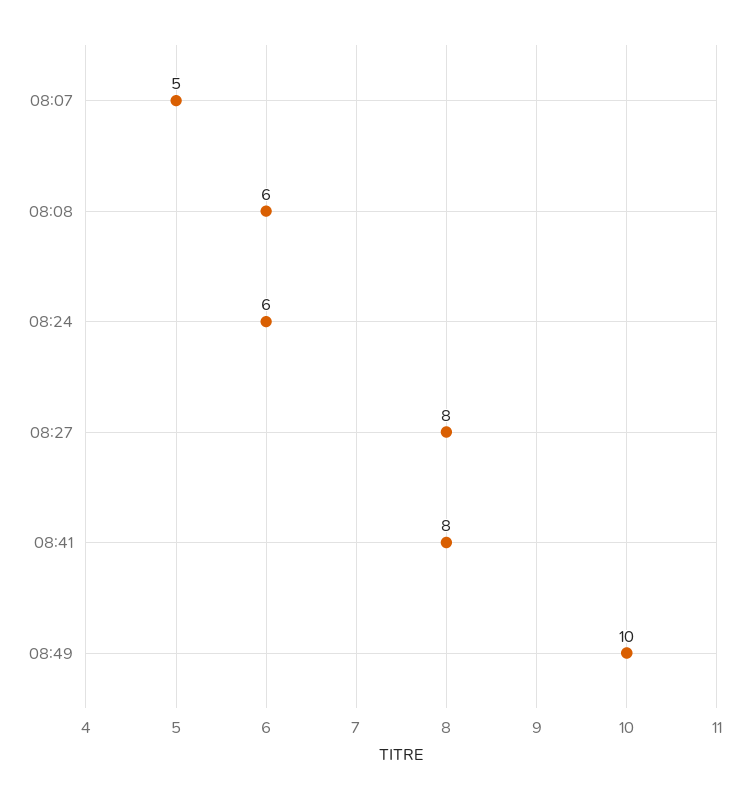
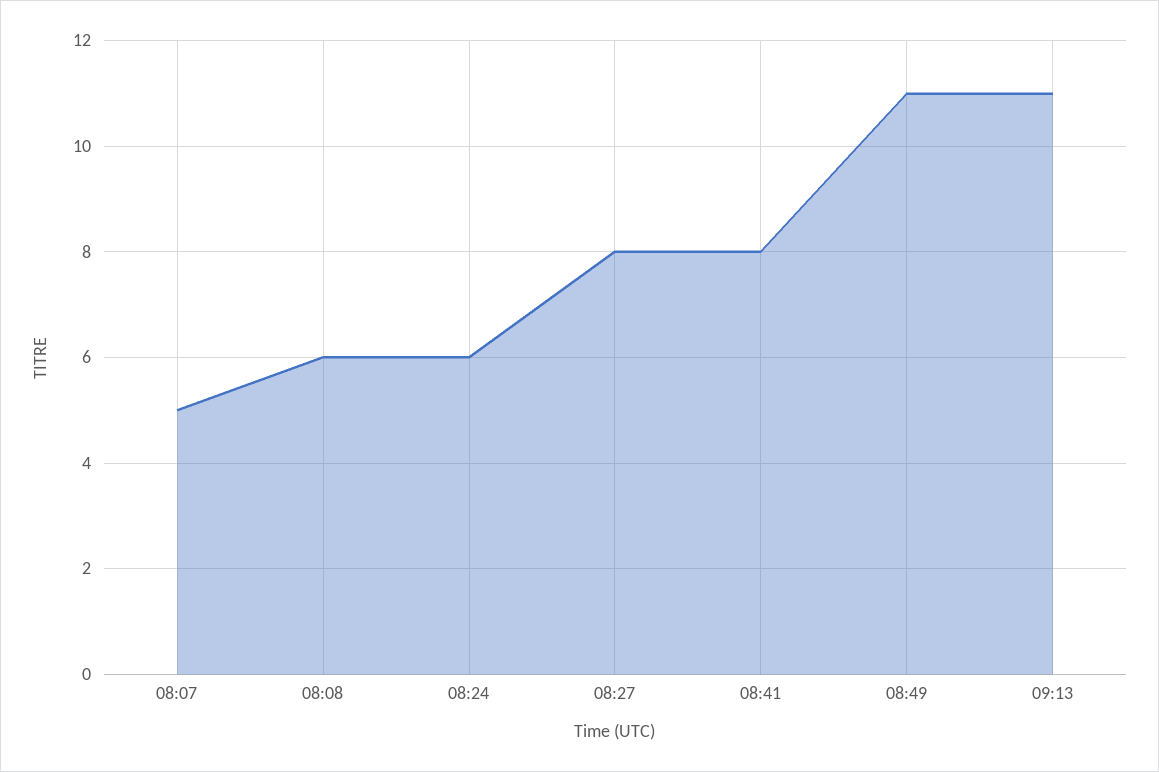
08:49: 10 -> 11
09:13: none -> 11

